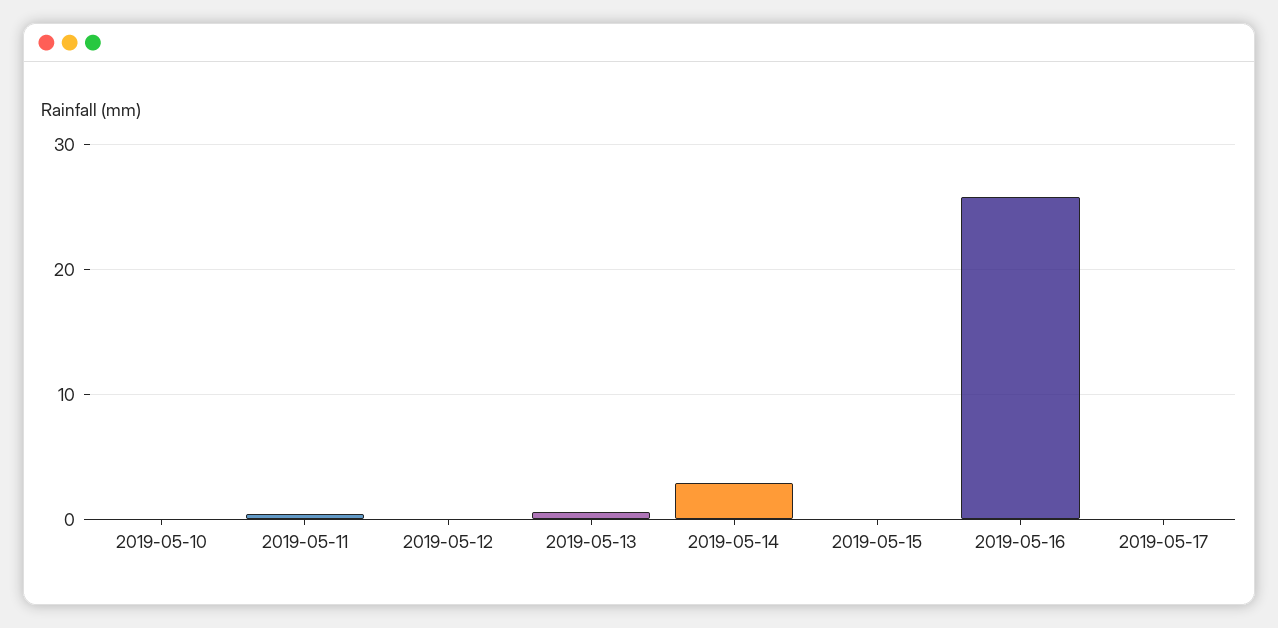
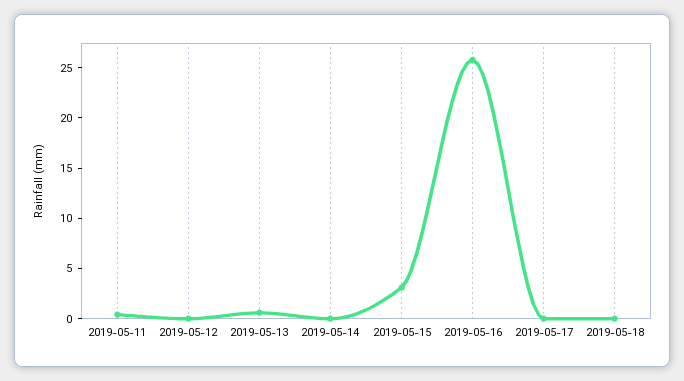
2019-05-10: 0 -> none
2019-05-14: 3 -> 0
2019-05-15: 0 -> 3
2019-05-18: none -> 0

